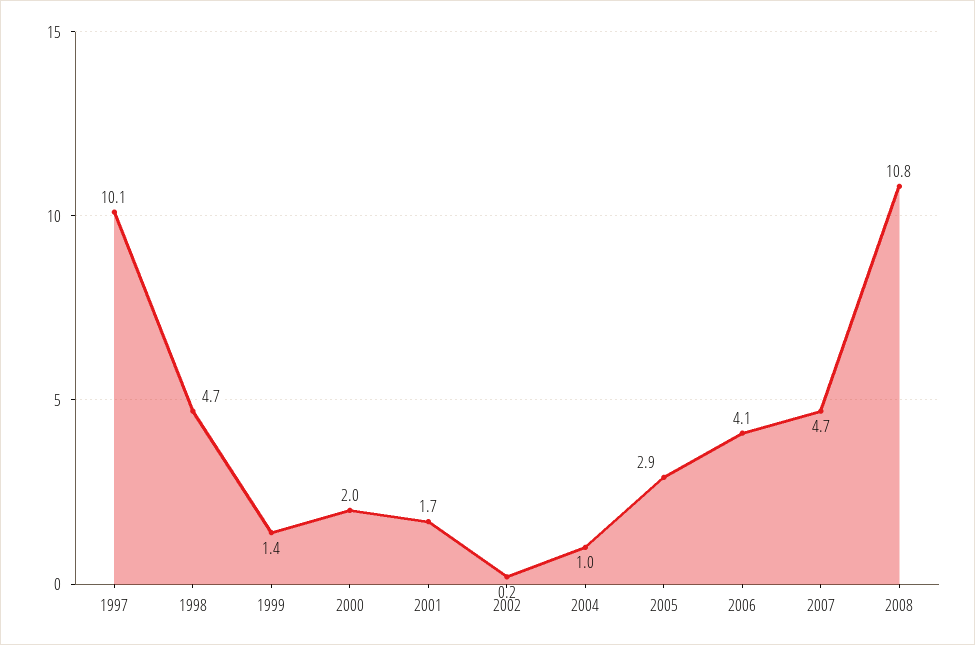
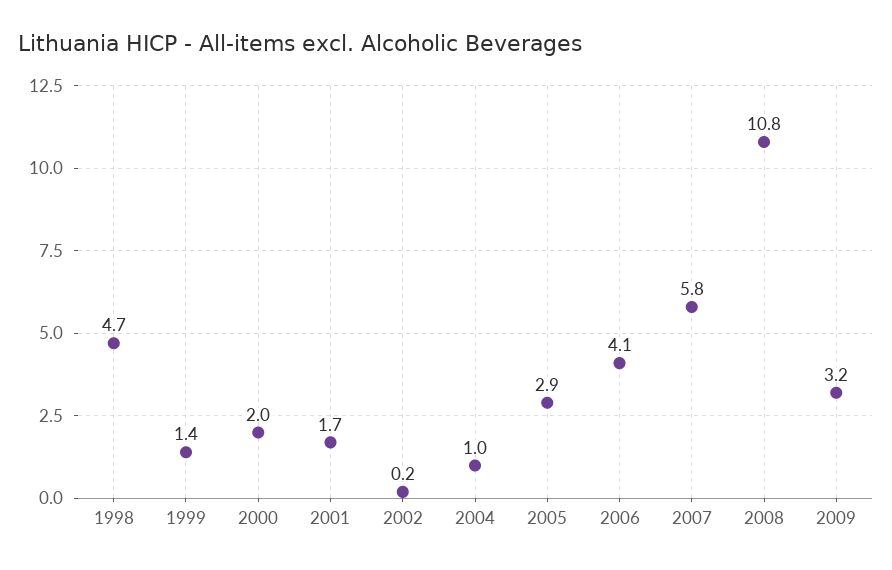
1997: 10.1 -> none
2007: 4.7 -> 5.8
2009: none -> 3.2

